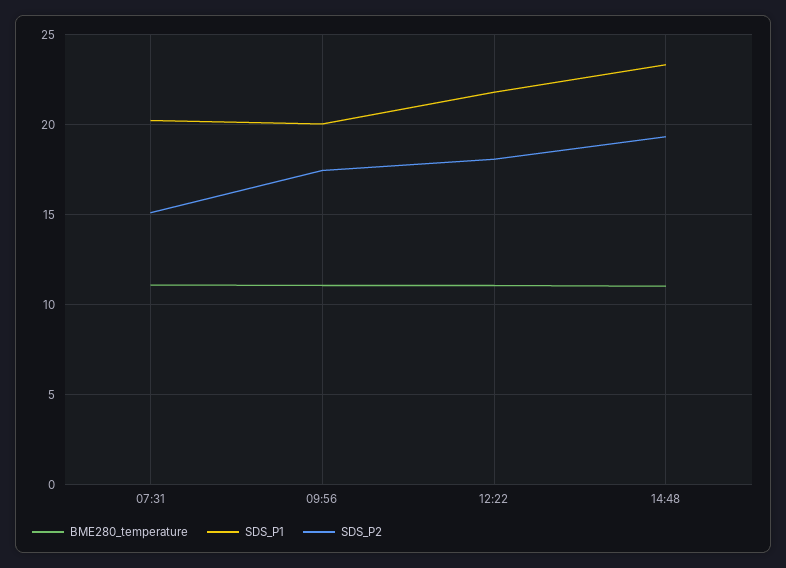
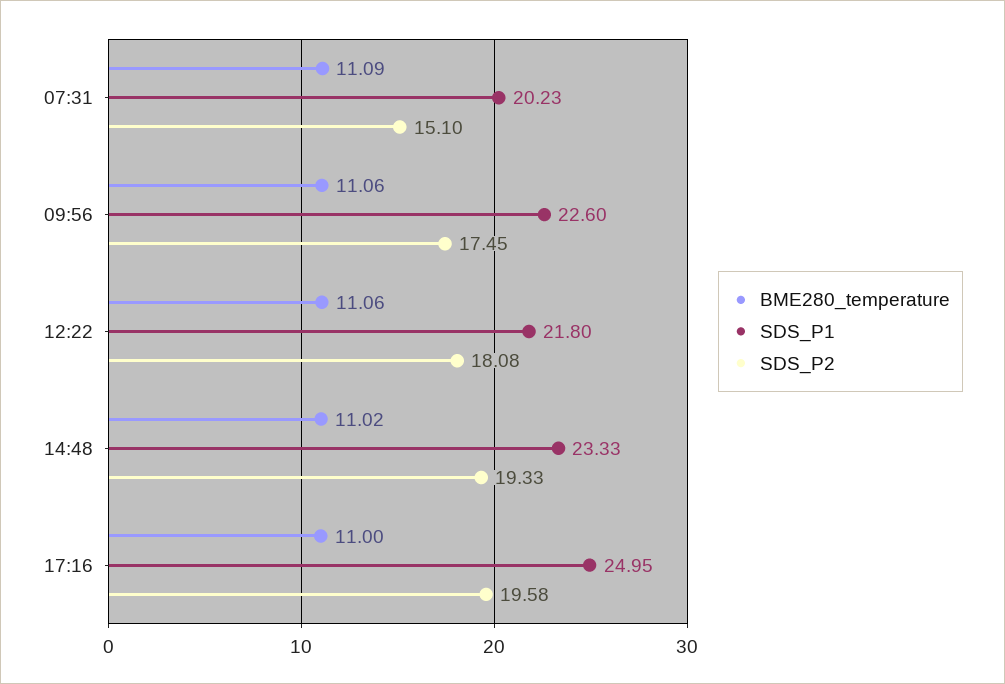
SDS_P1, 09:56: 20 -> 22.6
BME280_temperature, 17:16: none -> 11
SDS_P1, 17:16: none -> 24.95
SDS_P2, 17:16: none -> 19.58

